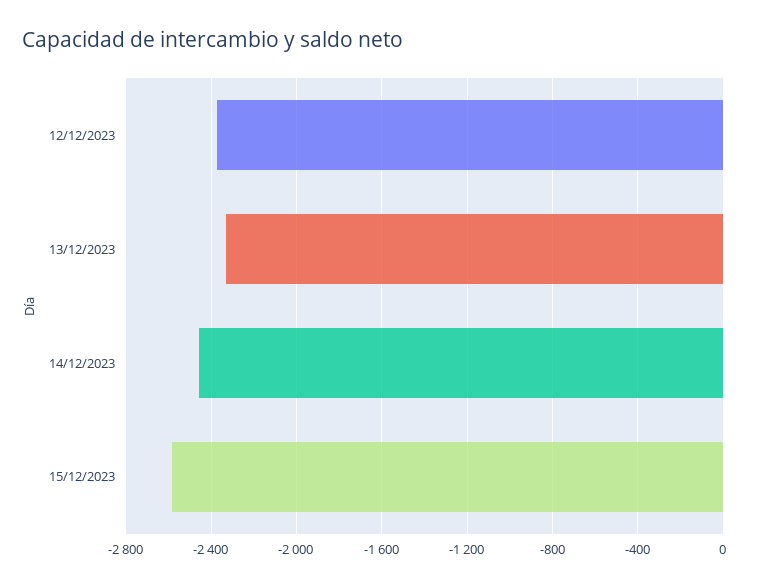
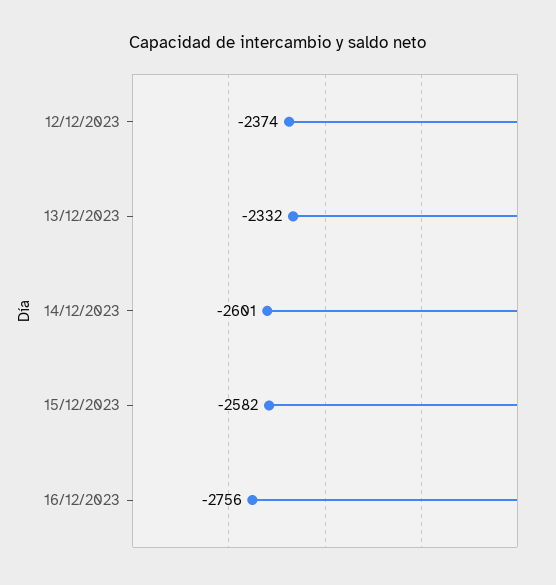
14/12/2023: -2450 -> -2601
16/12/2023: none -> -2756

